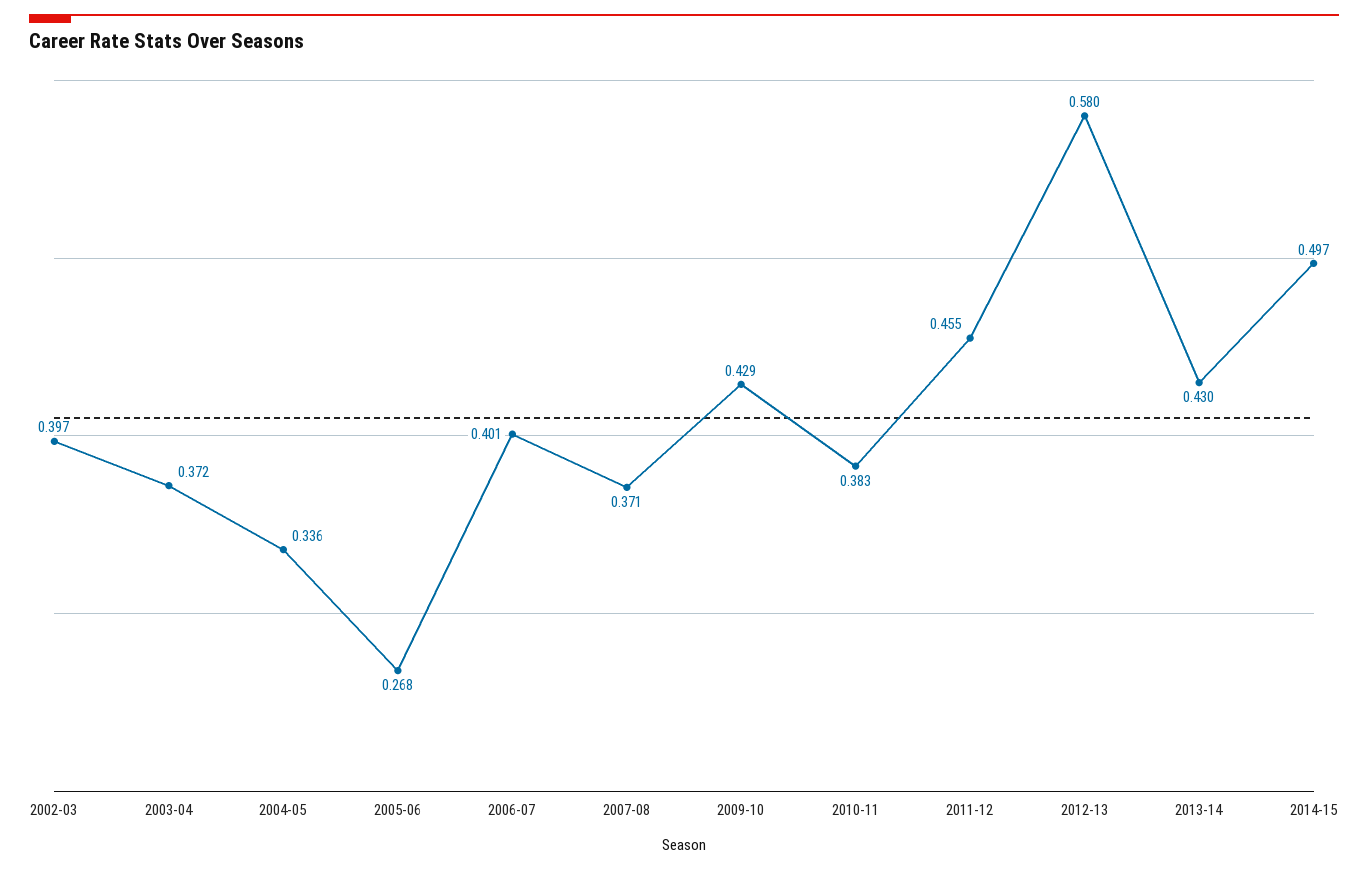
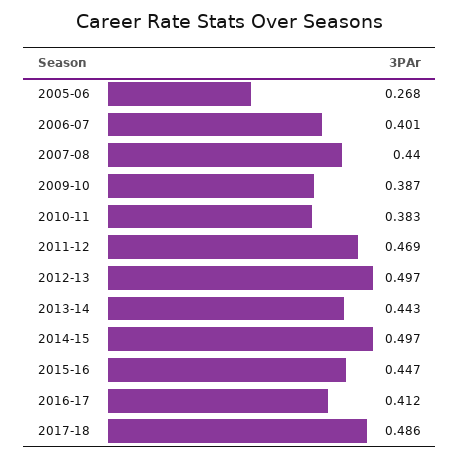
2002-03: 0.397 -> none
2003-04: 0.372 -> none
2004-05: 0.336 -> none
2007-08: 0.371 -> 0.44
2009-10: 0.429 -> 0.387
2011-12: 0.455 -> 0.469
2012-13: 0.58 -> 0.497
2013-14: 0.43 -> 0.443
2015-16: none -> 0.447
2016-17: none -> 0.412
2017-18: none -> 0.486

